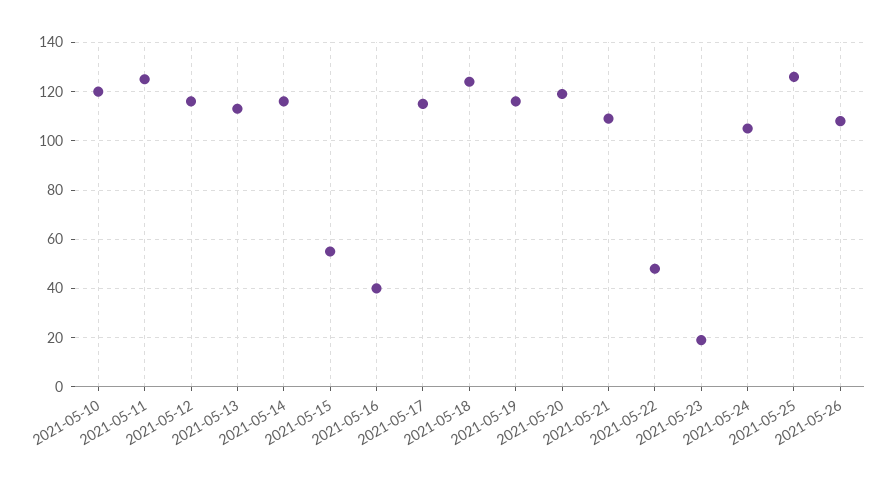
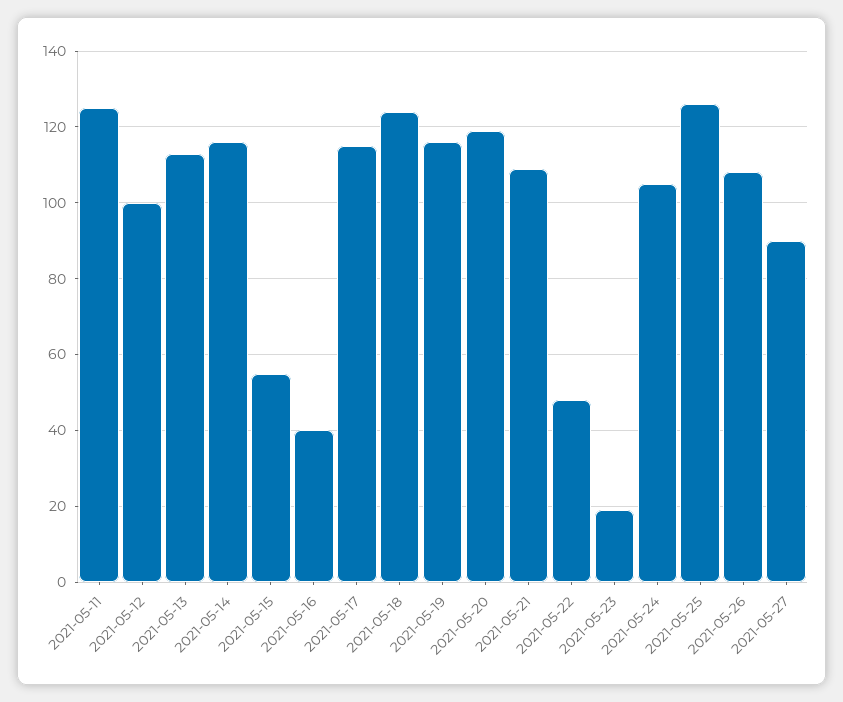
2021-05-10: 120 -> none
2021-05-12: 115 -> 100
2021-05-27: none -> 90

